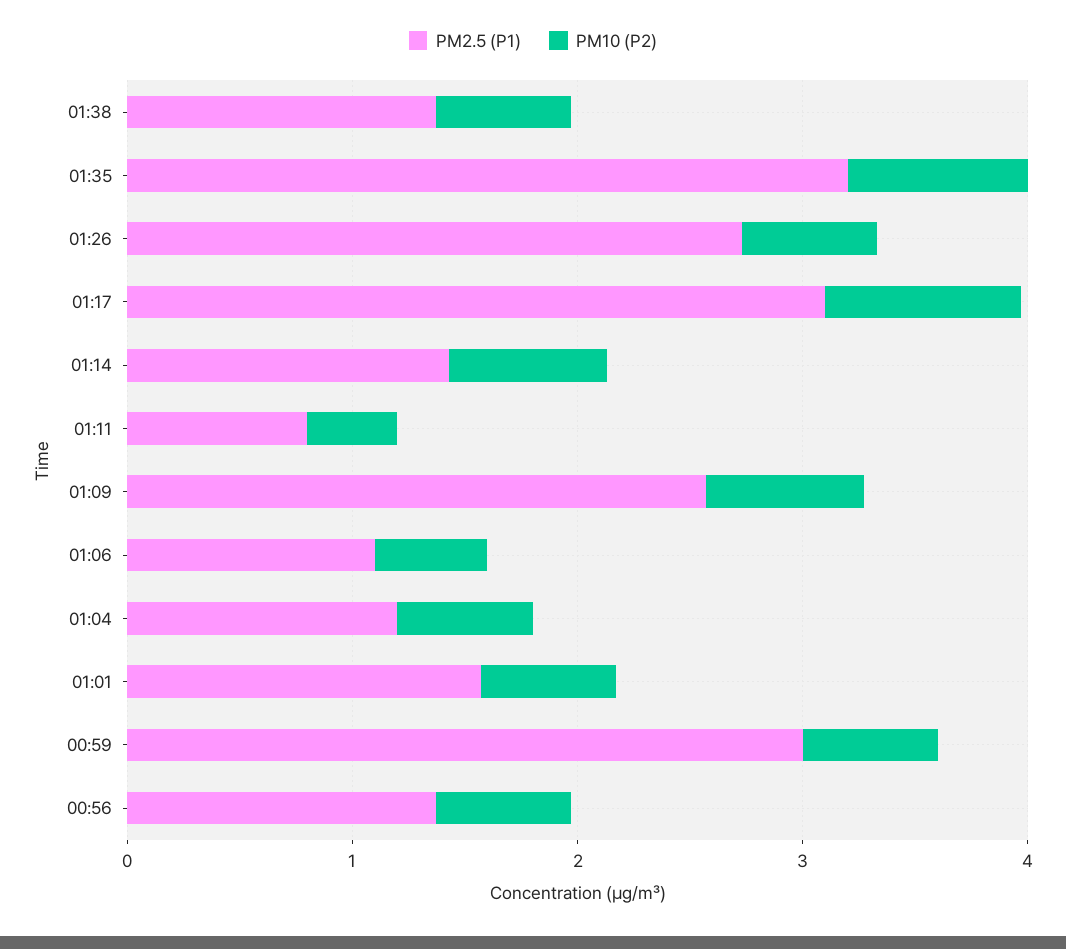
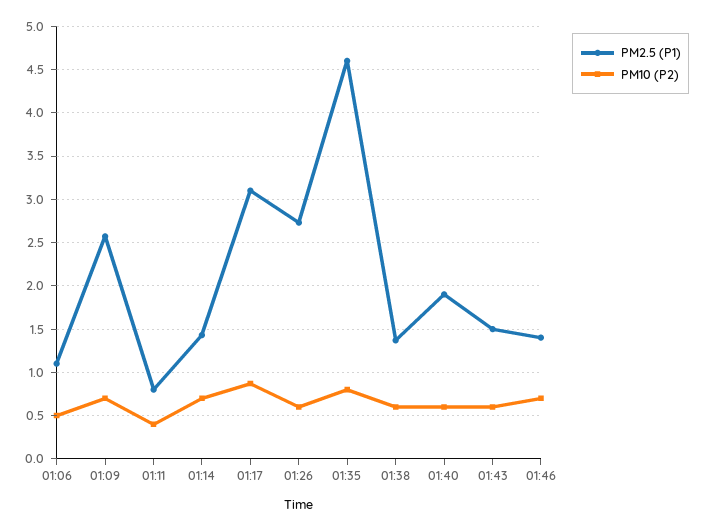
PM2.5 (P1), 01:35: 3.2 -> 4.6
PM2.5 (P1), 01:04: 1.2 -> none
PM10 (P2), 01:04: 0.6 -> none
PM2.5 (P1), 01:01: 1.6 -> none
PM10 (P2), 01:01: 0.6 -> none
PM2.5 (P1), 00:59: 3 -> none
PM10 (P2), 00:59: 0.6 -> none
PM2.5 (P1), 00:56: 1.4 -> none
PM10 (P2), 00:56: 0.6 -> none
PM2.5 (P1), 01:40: none -> 1.9
PM10 (P2), 01:40: none -> 0.6
PM2.5 (P1), 01:43: none -> 1.5
PM10 (P2), 01:43: none -> 0.6
PM2.5 (P1), 01:46: none -> 1.4
PM10 (P2), 01:46: none -> 0.7

